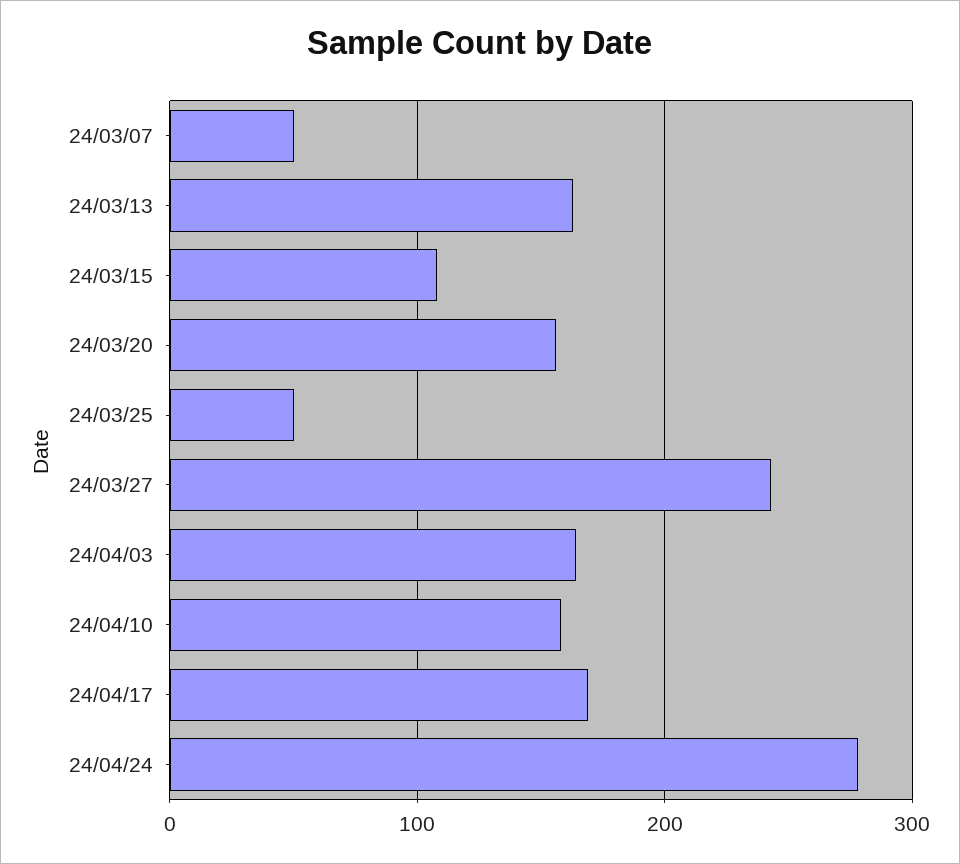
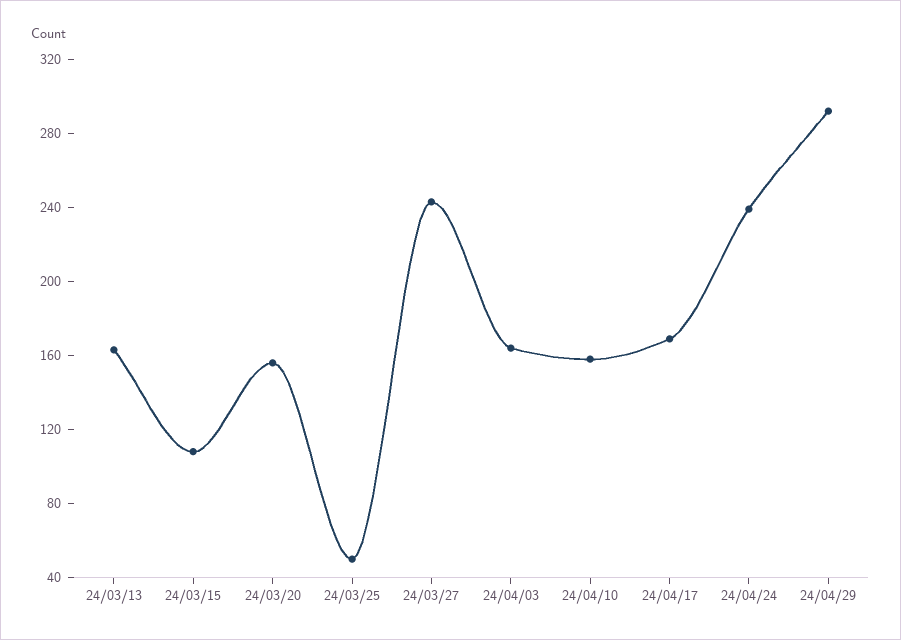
24/03/07: 50 -> none
24/04/24: 280 -> 240
24/04/29: none -> 290

